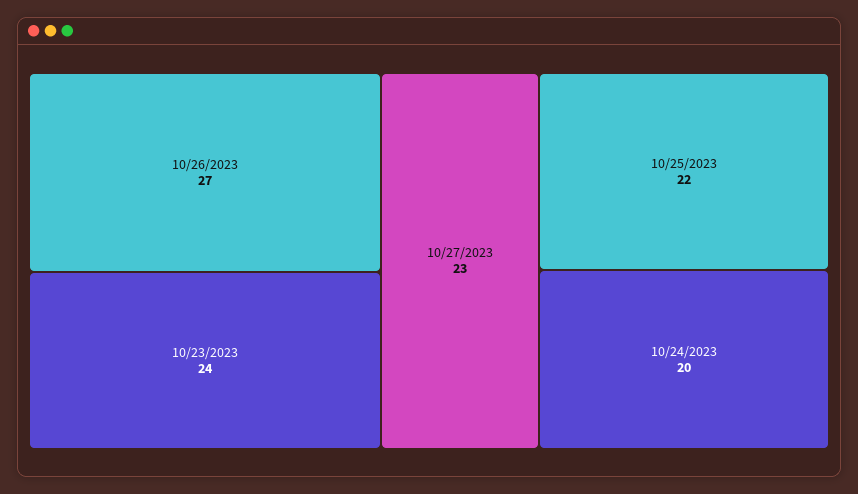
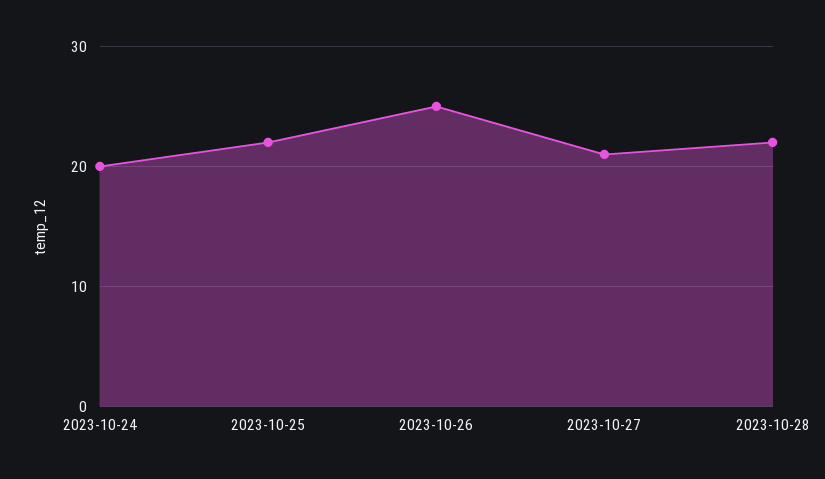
10/26/2023: 27 -> 25
10/23/2023: 24 -> none
10/27/2023: 23 -> 21
2023-10-28: none -> 22

